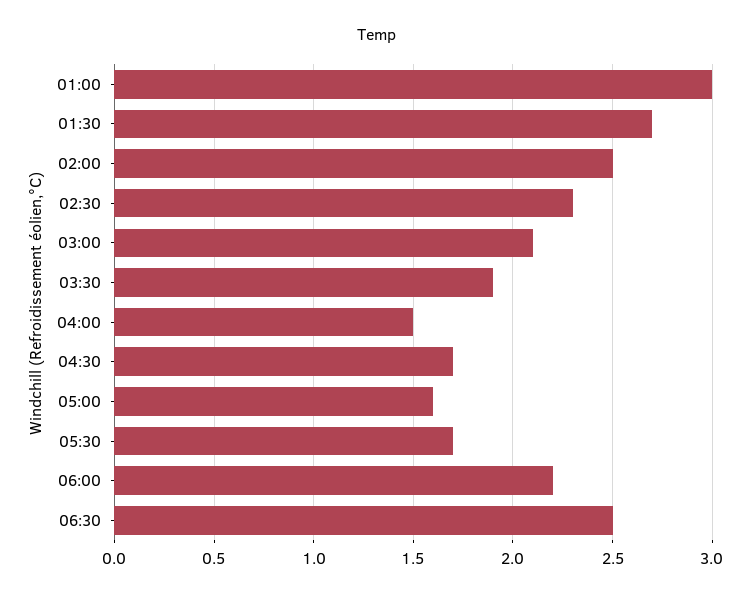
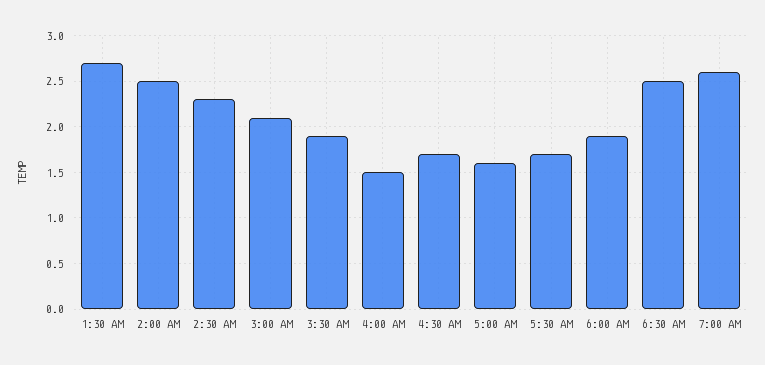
01:00: 3 -> none
06:00: 2.2 -> 1.9
7:00 AM: none -> 2.6

